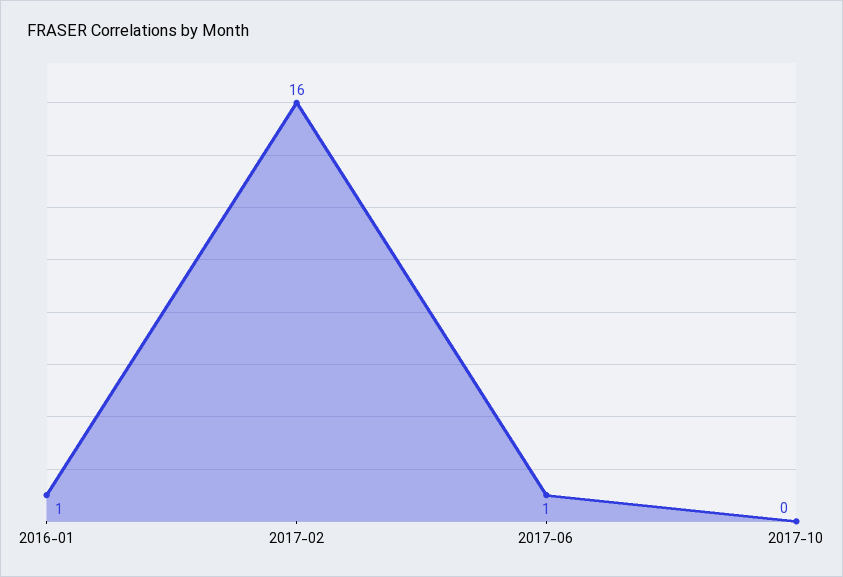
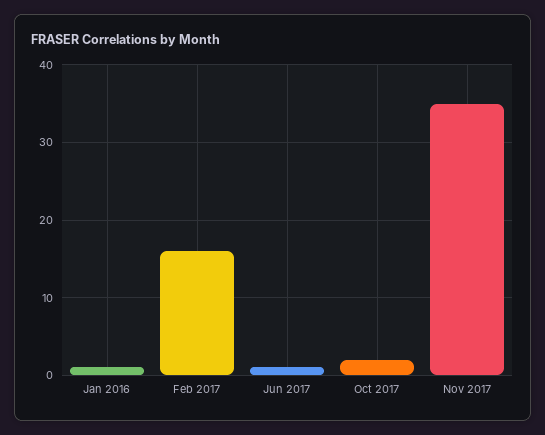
2017-10: 0 -> 2
Nov 2017: none -> 35

